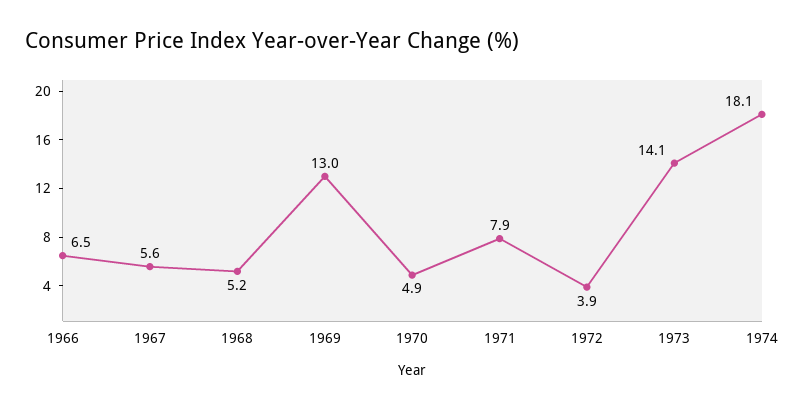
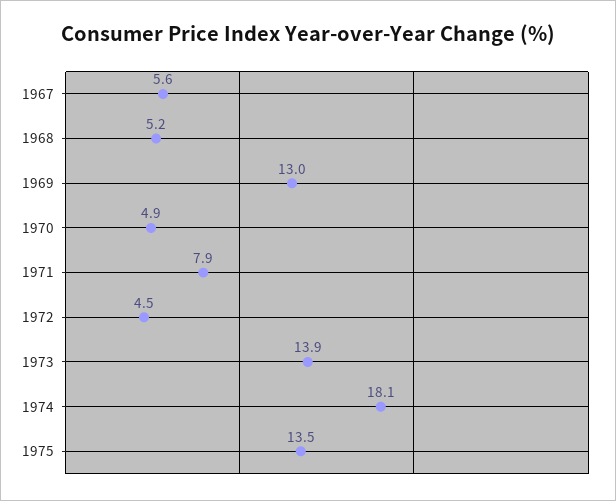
1966: 6.5 -> none
1972: 3.9 -> 4.5
1973: 14.1 -> 13.9
1975: none -> 13.5

